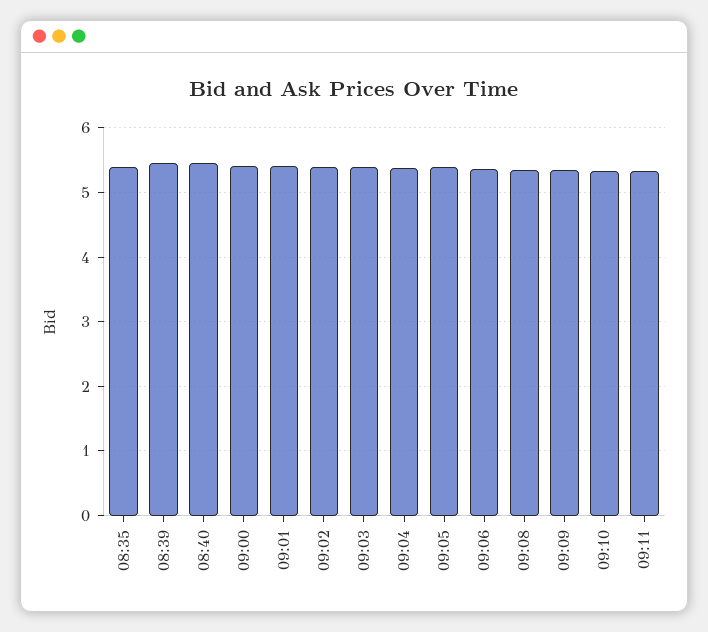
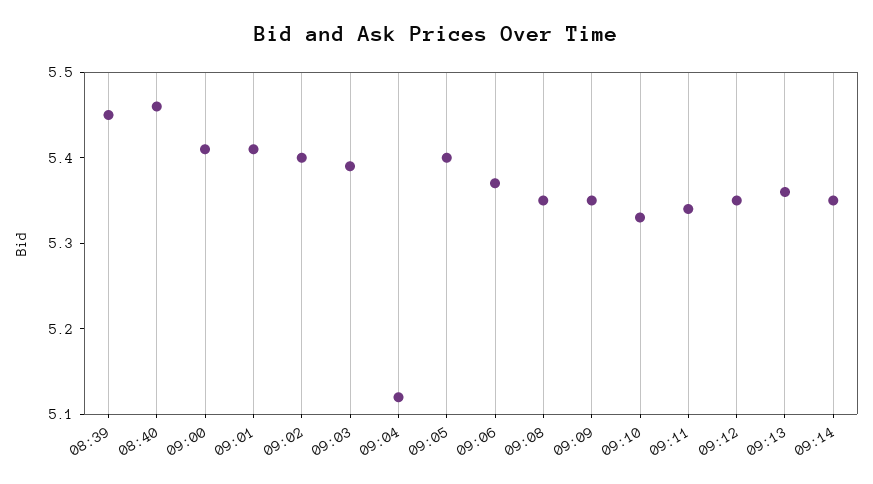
08:35: 5.4 -> none
09:04: 5.4 -> 5.12
09:12: none -> 5.35
09:13: none -> 5.36
09:14: none -> 5.35

